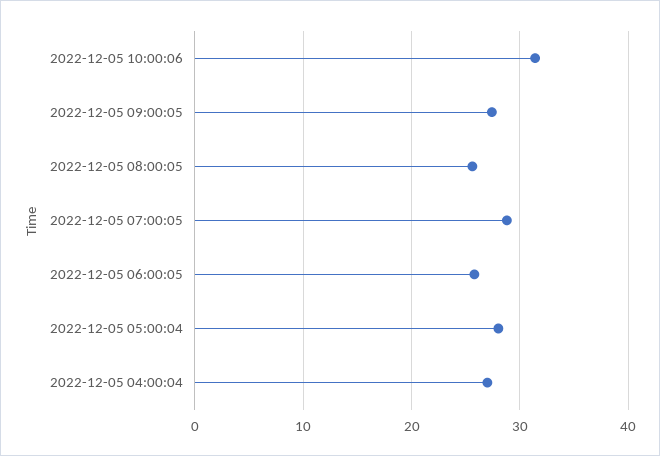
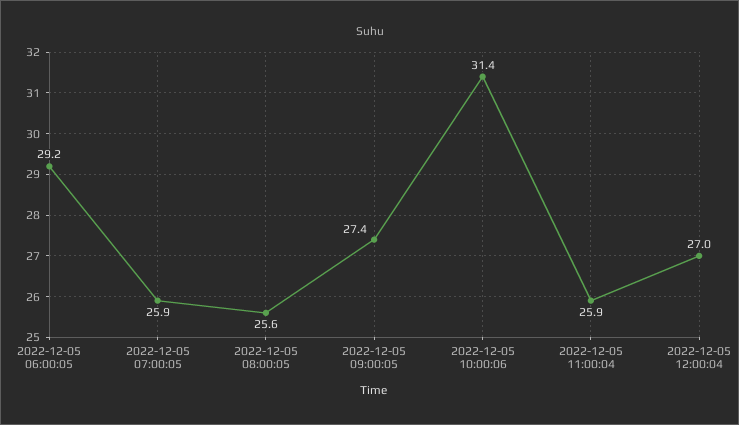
2022-12-05 07:00:05: 29 -> 25.9
2022-12-05 06:00:05: 26 -> 29.2
2022-12-05 05:00:04: 28 -> none
2022-12-05 04:00:04: 27 -> none
2022-12-05 11:00:04: none -> 25.9
2022-12-05 12:00:04: none -> 27

